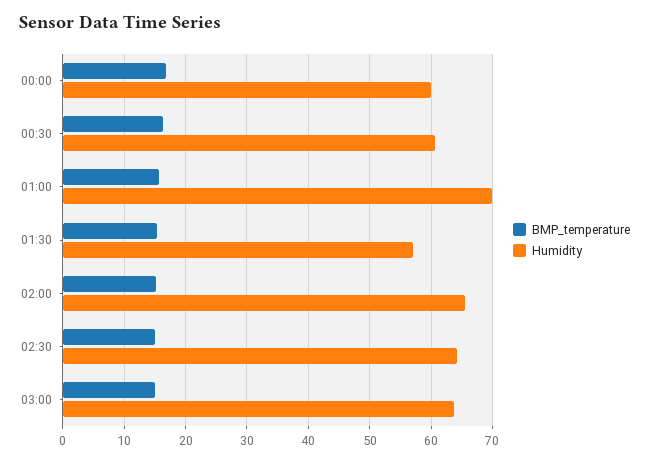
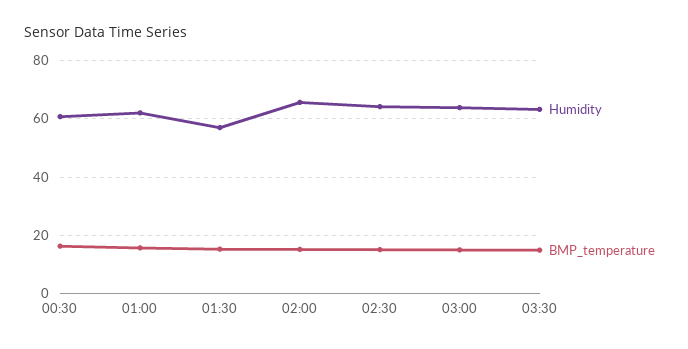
BMP_temperature, 00:00: 17 -> none
Humidity, 00:00: 60 -> none
Humidity, 01:00: 70 -> 62.5
Humidity, 03:30: none -> 62.5
BMP_temperature, 03:30: none -> 15

